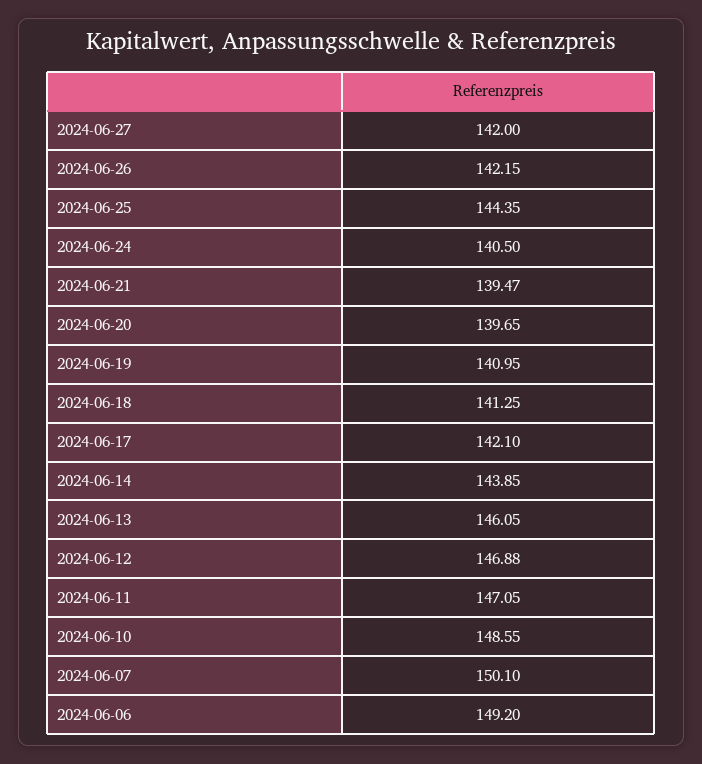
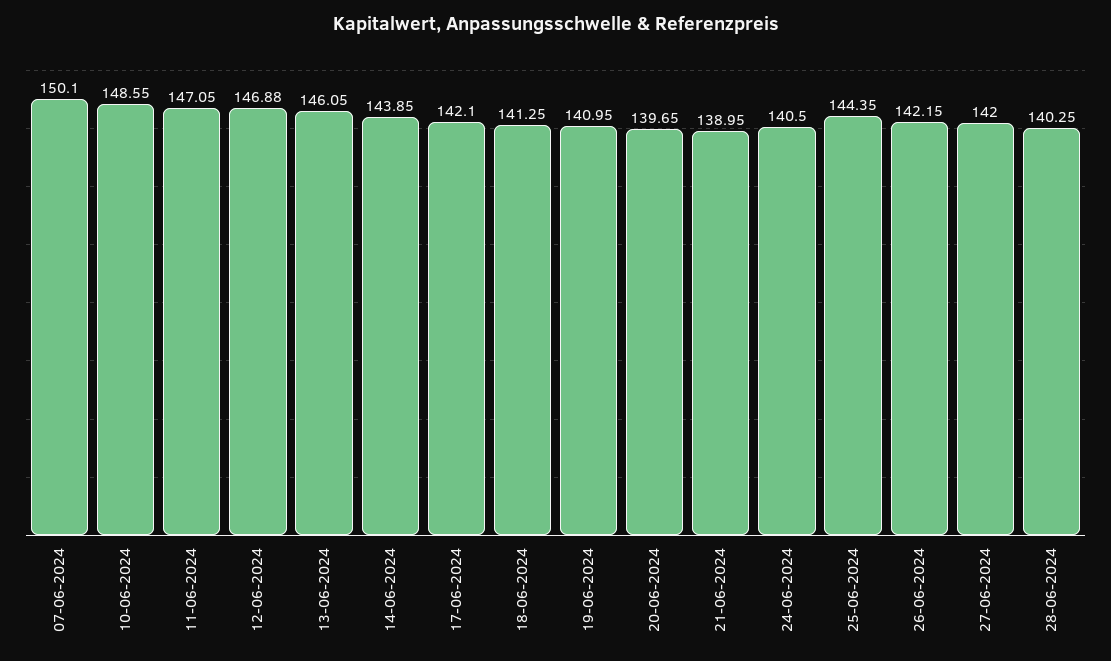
2024-06-21: 139.47 -> 138.95
2024-06-06: 149.2 -> none
28-06-2024: none -> 140.25

